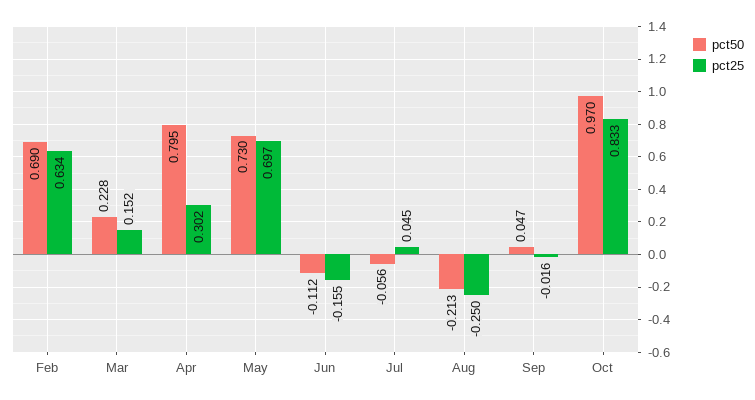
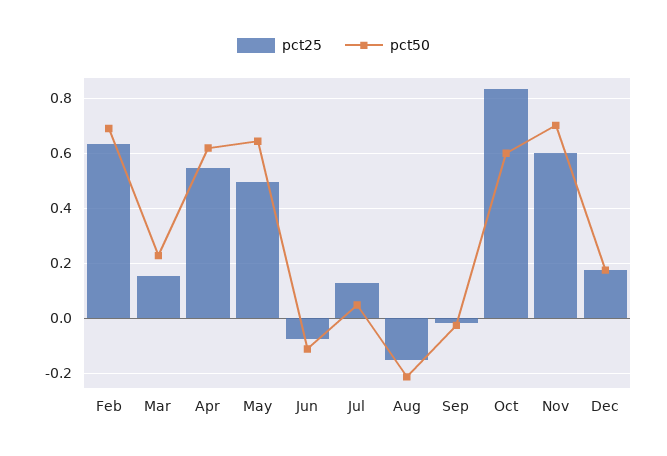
pct50, Apr: 0.795 -> 0.625
pct25, Apr: 0.302 -> 0.55
pct50, May: 0.73 -> 0.65
pct25, May: 0.697 -> 0.5
pct25, Jun: -0.155 -> -0.075
pct50, Jul: -0.056 -> 0.05
pct25, Jul: 0.045 -> 0.125
pct25, Aug: -0.25 -> -0.15
pct50, Sep: 0.047 -> -0.025
pct50, Oct: 0.97 -> 0.6
pct25, Nov: none -> 0.6
pct50, Nov: none -> 0.7
pct25, Dec: none -> 0.175
pct50, Dec: none -> 0.175

